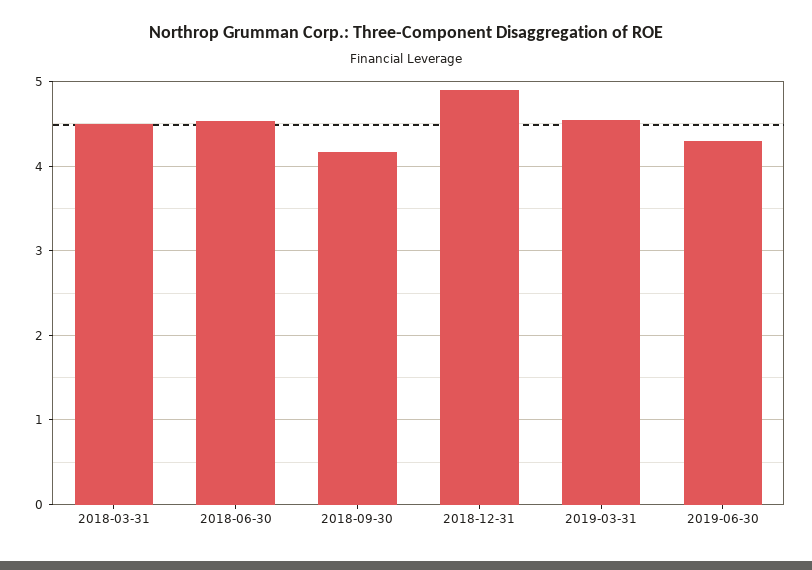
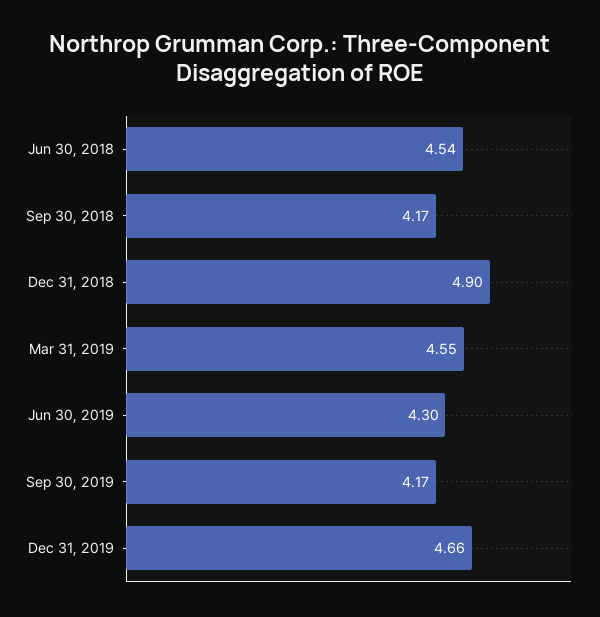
2018-03-31: 4.5 -> none
Sep 30, 2019: none -> 4.17
Dec 31, 2019: none -> 4.66

